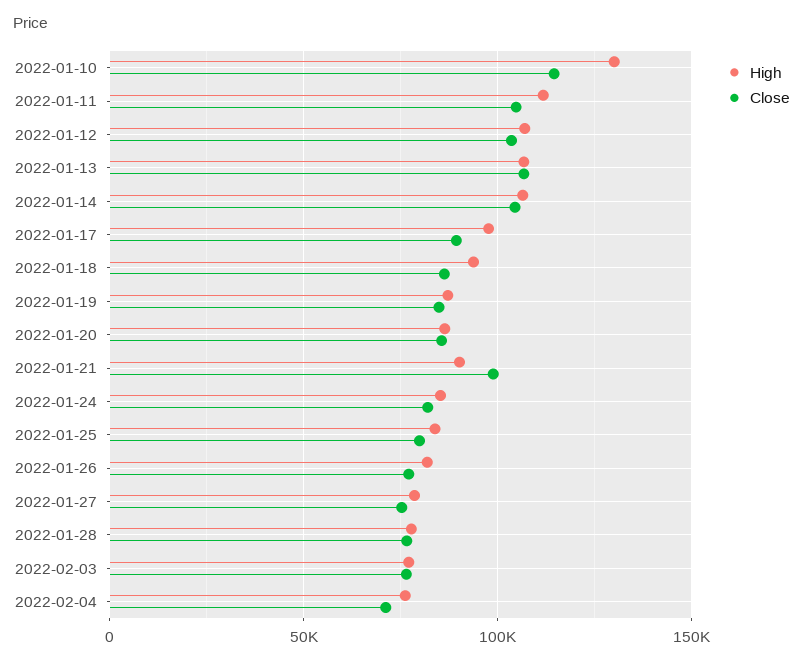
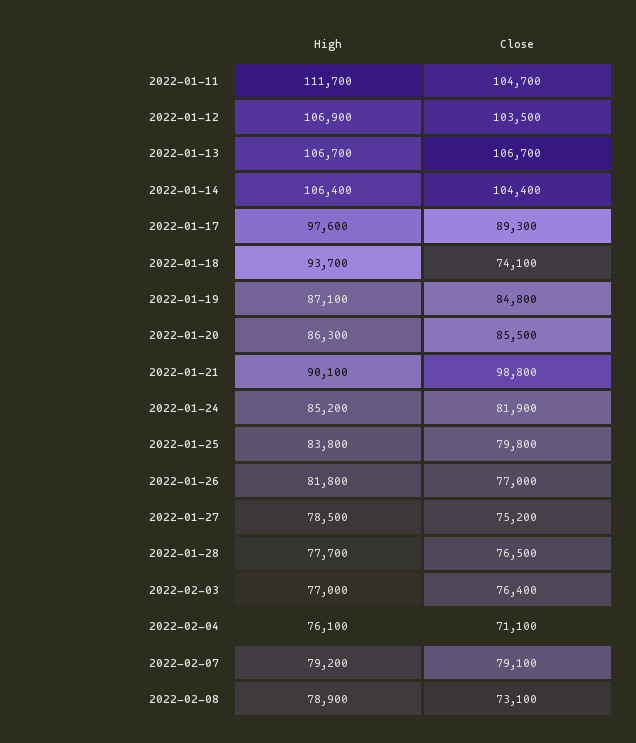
High, 2022-01-10: 130000 -> none
Close, 2022-01-10: 115000 -> none
Close, 2022-01-18: 85000 -> 74100
High, 2022-02-07: none -> 79200
Close, 2022-02-07: none -> 79100
High, 2022-02-08: none -> 78900
Close, 2022-02-08: none -> 73100

